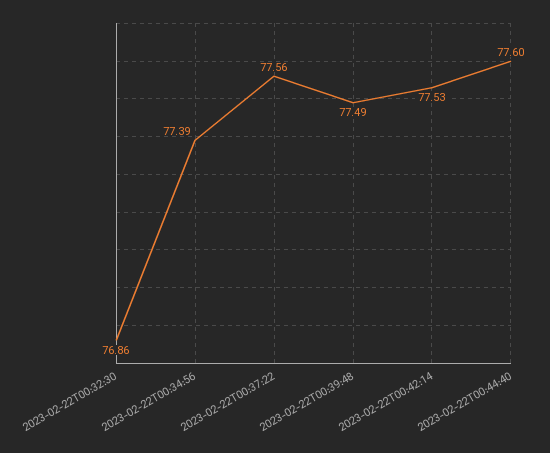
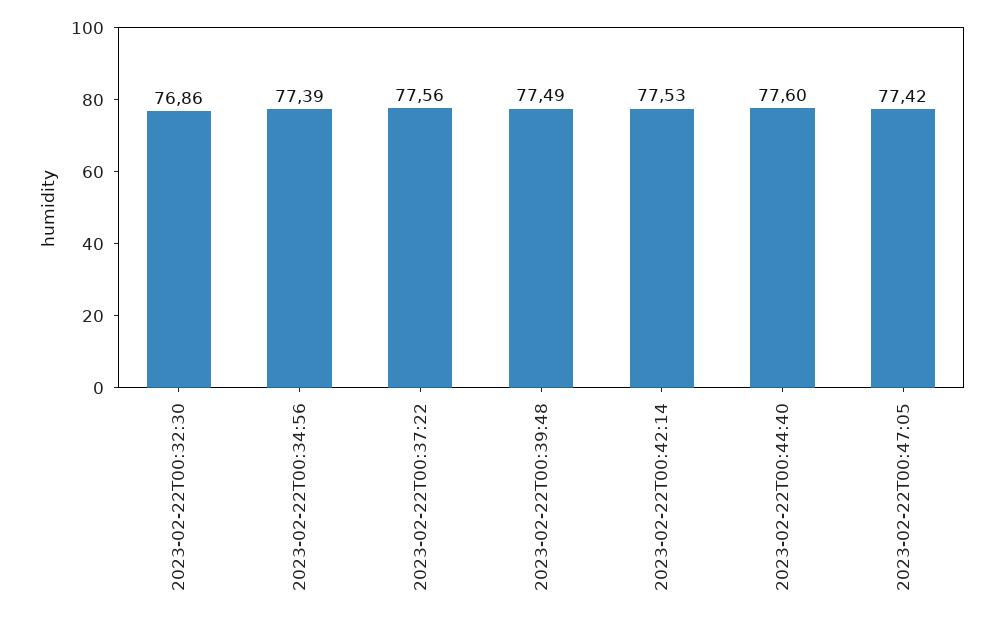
2023-02-22T00:47:05: none -> 77.42

